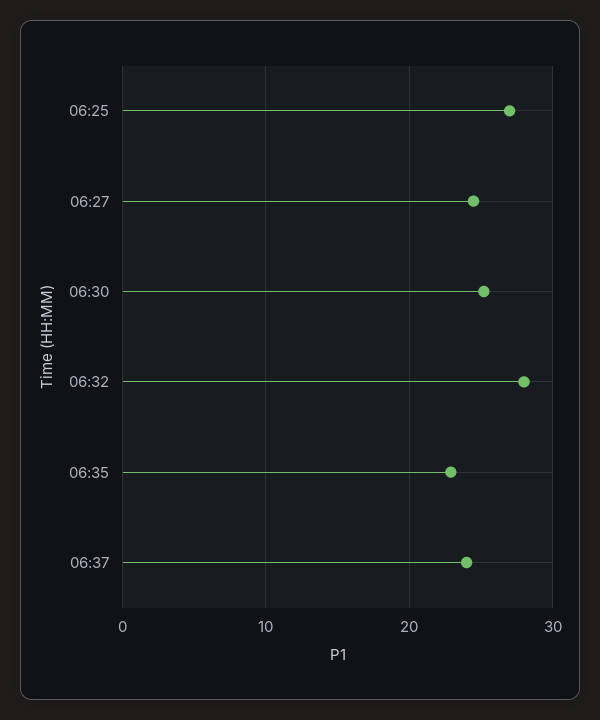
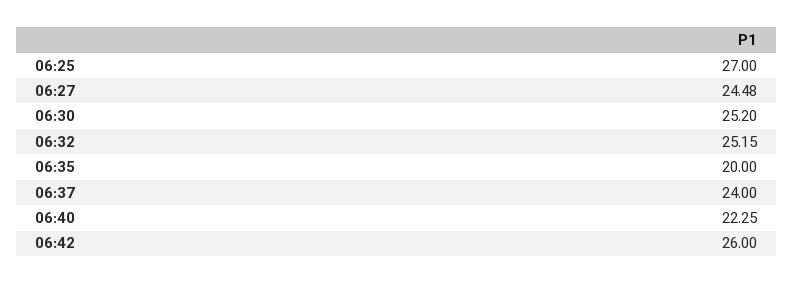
06:32: 28 -> 25.15
06:35: 23 -> 20
06:40: none -> 22.25
06:42: none -> 26

